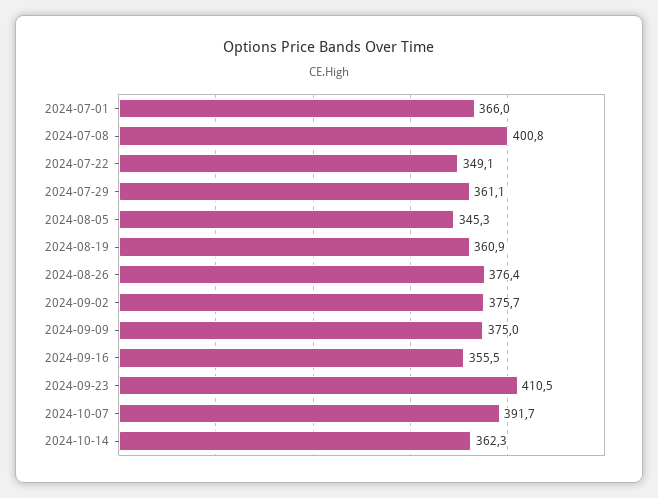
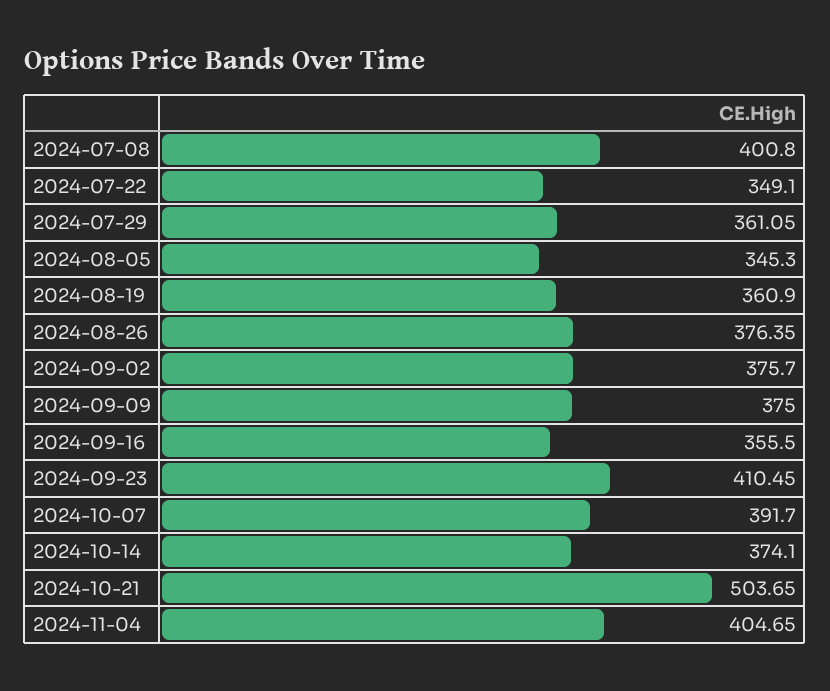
2024-07-01: 366 -> none
2024-10-14: 362.3 -> 374.1
2024-10-21: none -> 503.65
2024-11-04: none -> 404.65

